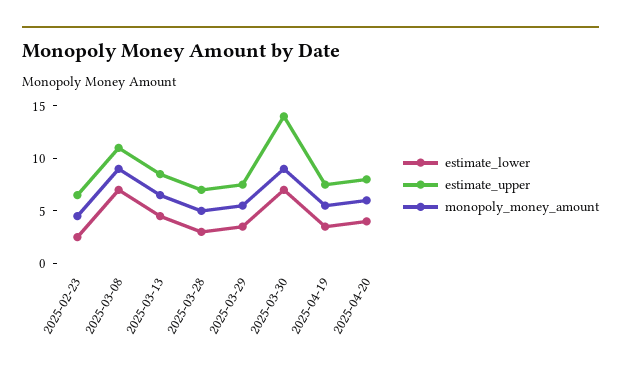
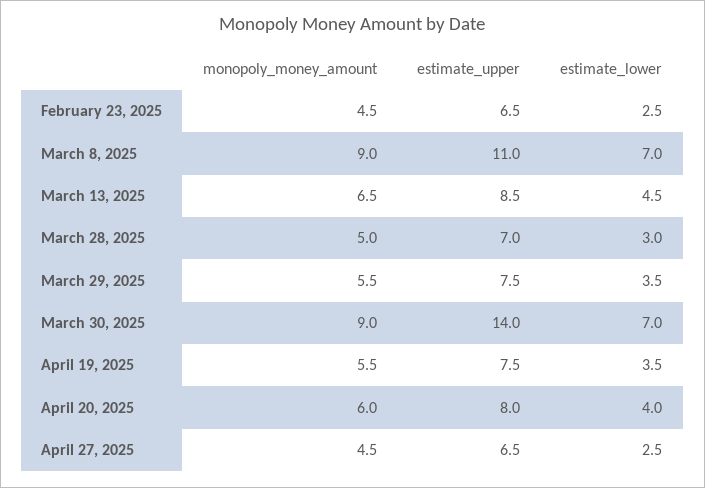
monopoly_money_amount, April 27, 2025: none -> 4.5
estimate_upper, April 27, 2025: none -> 6.5
estimate_lower, April 27, 2025: none -> 2.5

